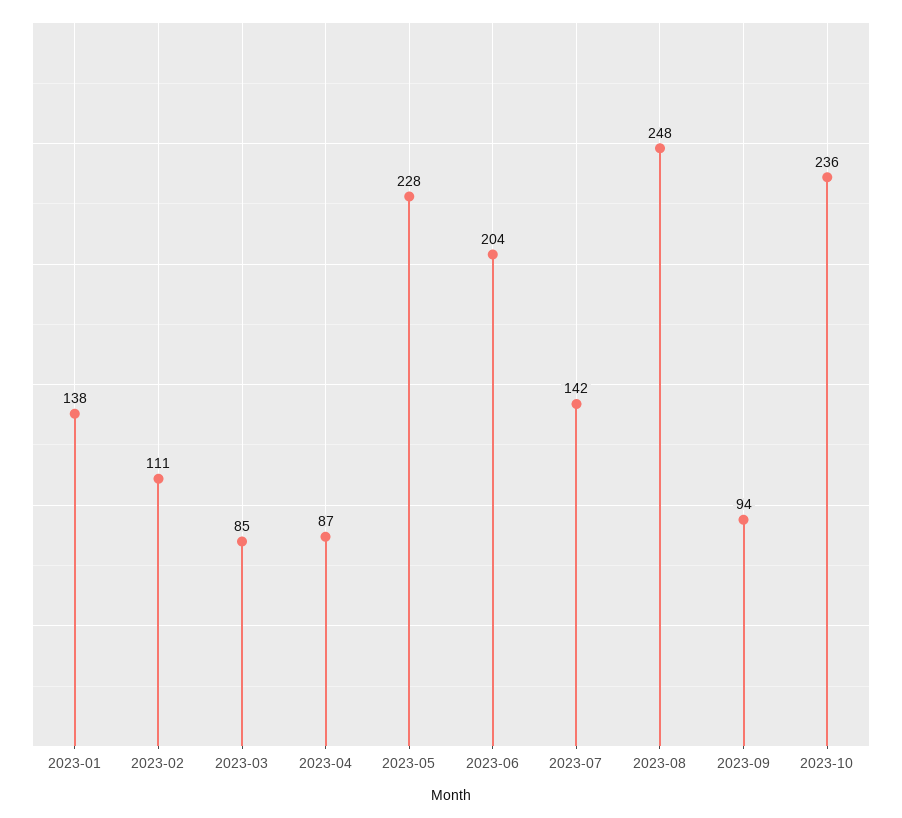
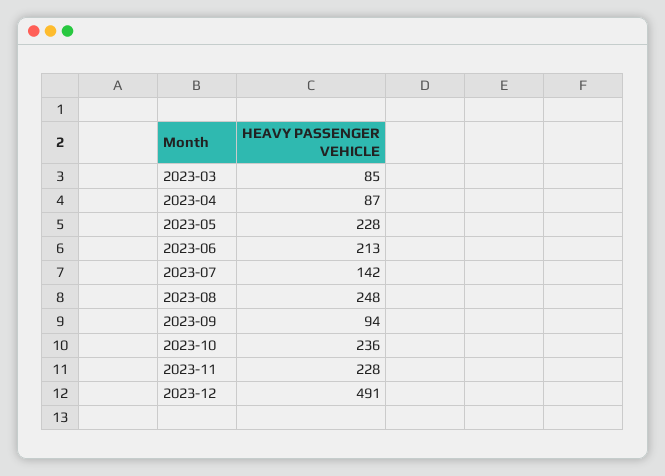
2023-01: 138 -> none
2023-02: 111 -> none
2023-06: 204 -> 213
2023-11: none -> 228
2023-12: none -> 491

